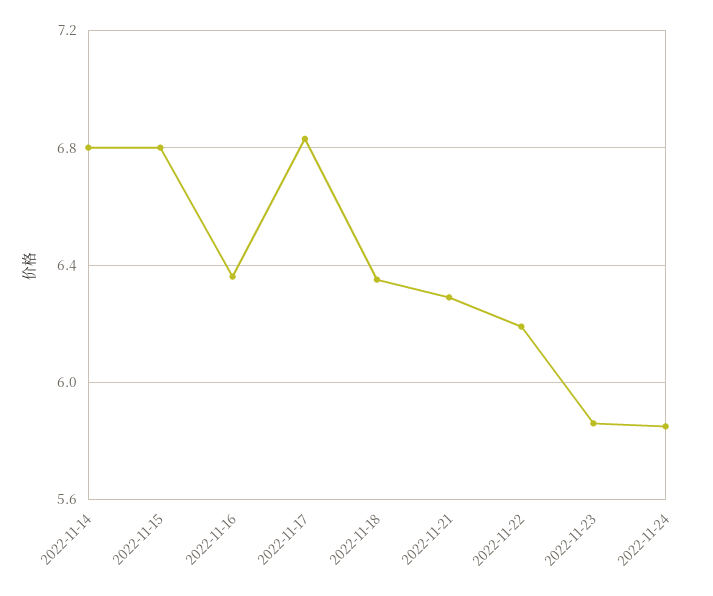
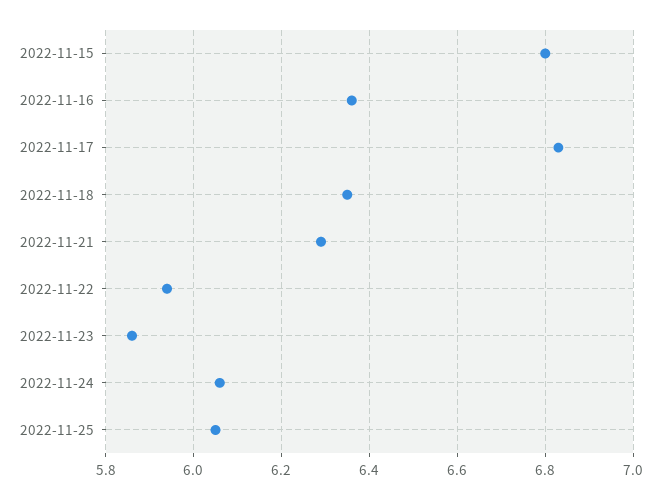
2022-11-14: 6.8 -> none
2022-11-22: 6.2 -> 5.95
2022-11-24: 5.85 -> 6.05
2022-11-25: none -> 6.05

